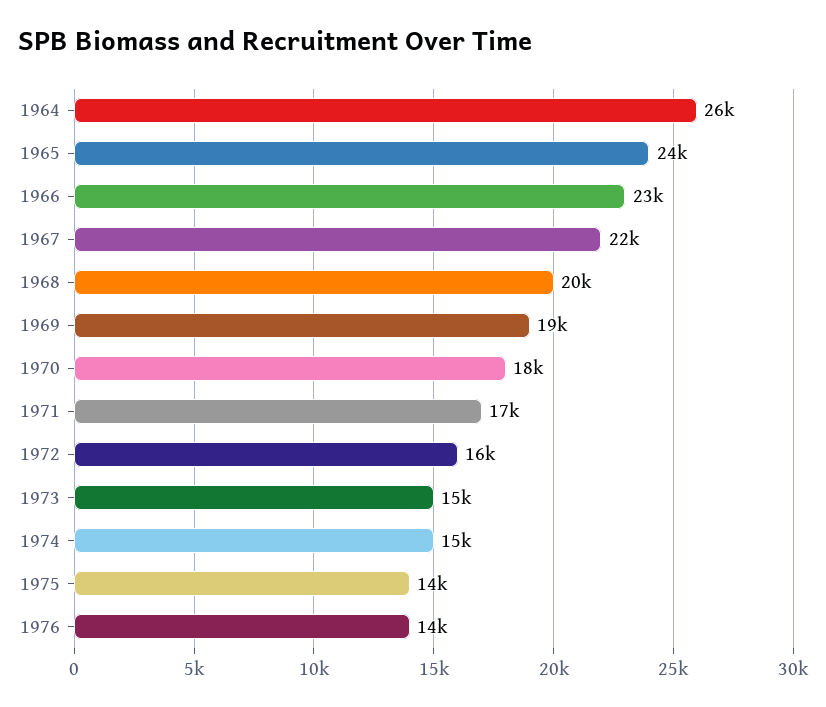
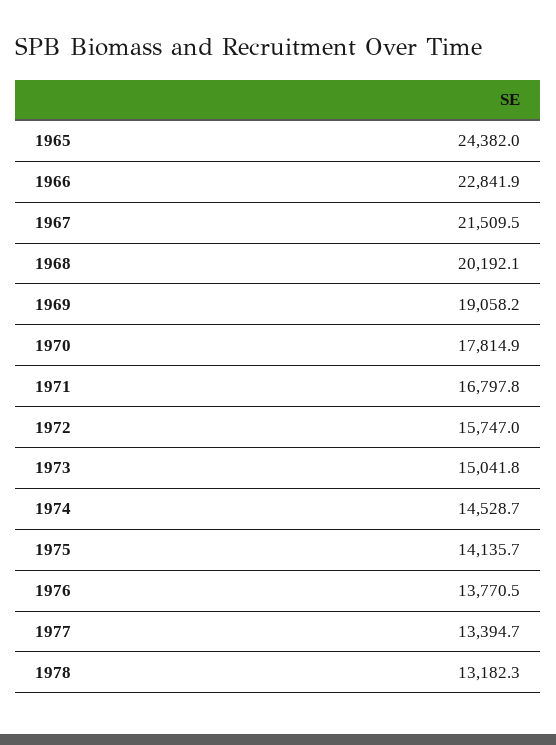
1964: 26000 -> none
1977: none -> 13394.7
1978: none -> 13182.3

